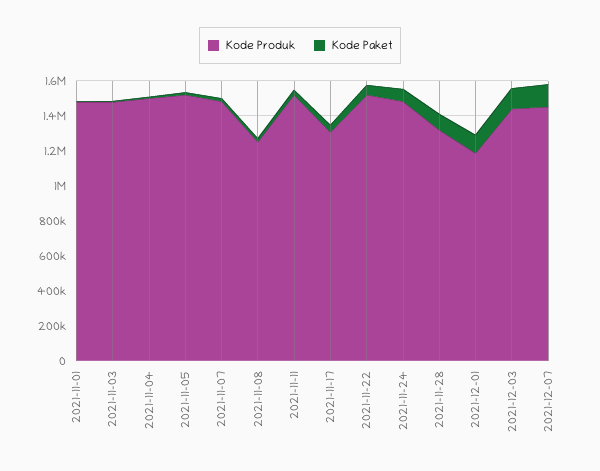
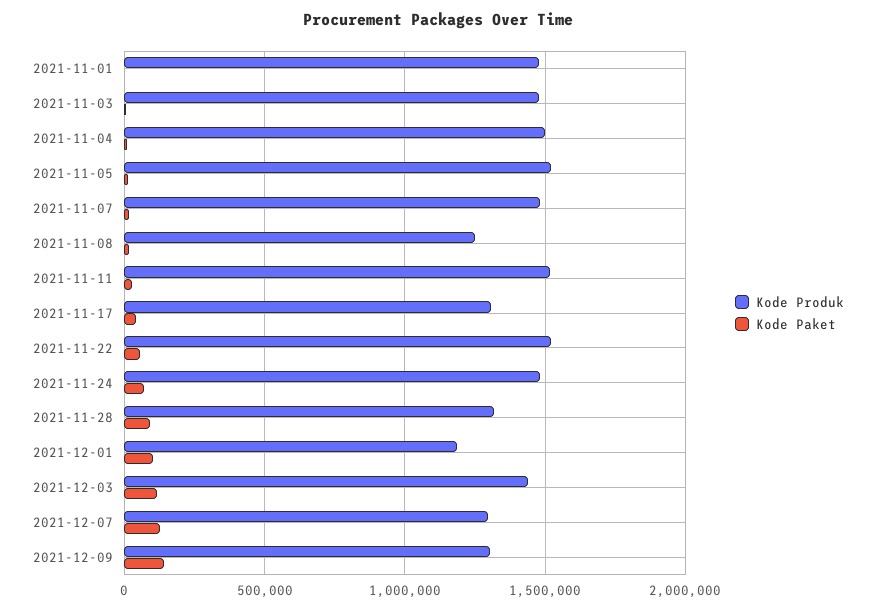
Kode Produk, 2021-12-07: 1450000 -> 1300000
Kode Produk, 2021-12-09: none -> 1300000
Kode Paket, 2021-12-09: none -> 150000

